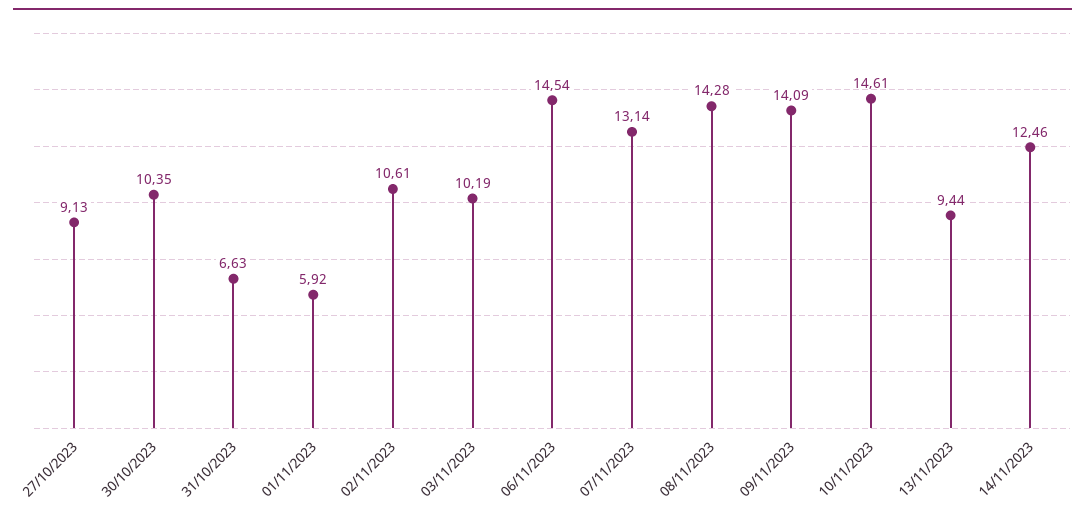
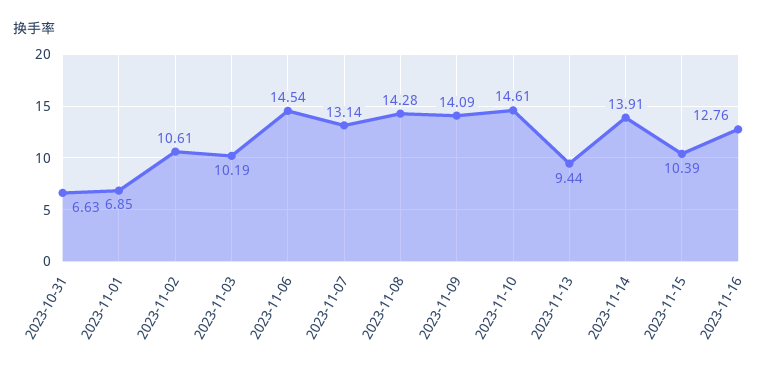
27/10/2023: 9.13 -> none
30/10/2023: 10.35 -> none
01/11/2023: 5.92 -> 6.85
14/11/2023: 12.46 -> 13.91
2023-11-15: none -> 10.39
2023-11-16: none -> 12.76

